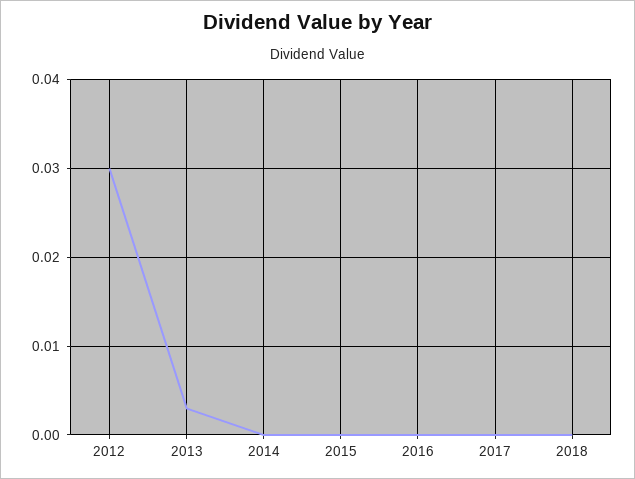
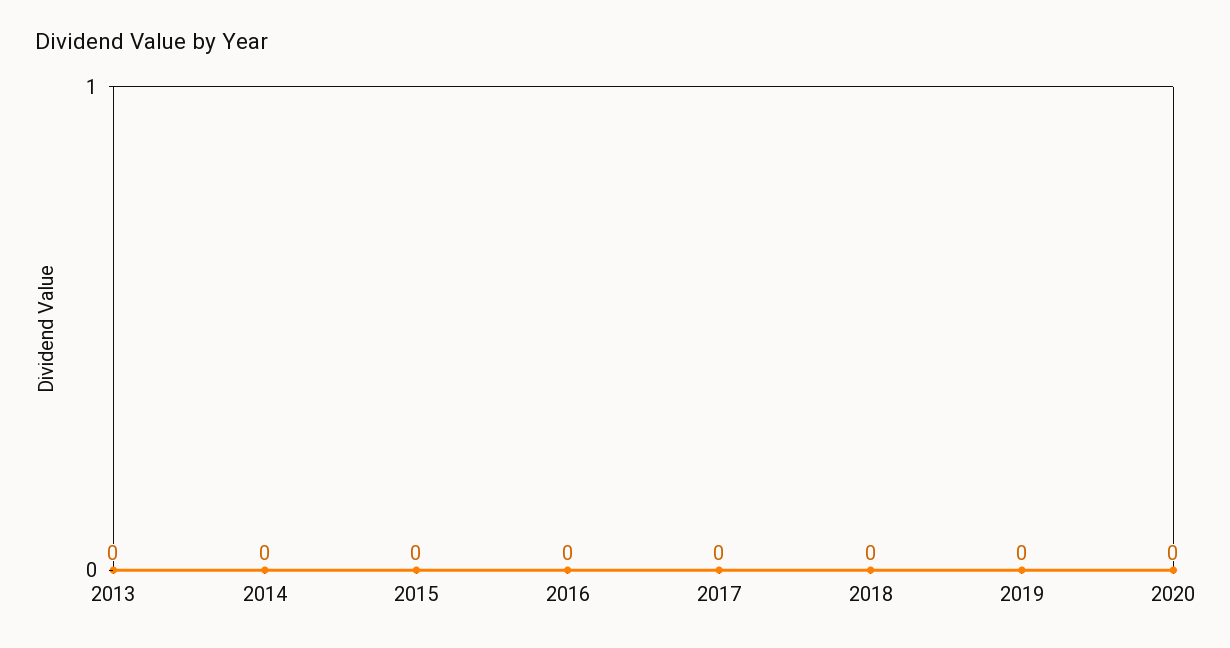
2012: 0.03 -> none
2013: 0.003 -> 0
2019: none -> 0
2020: none -> 0

